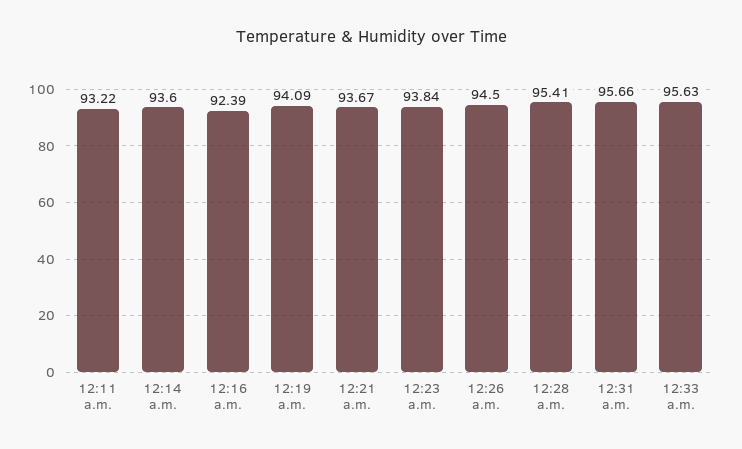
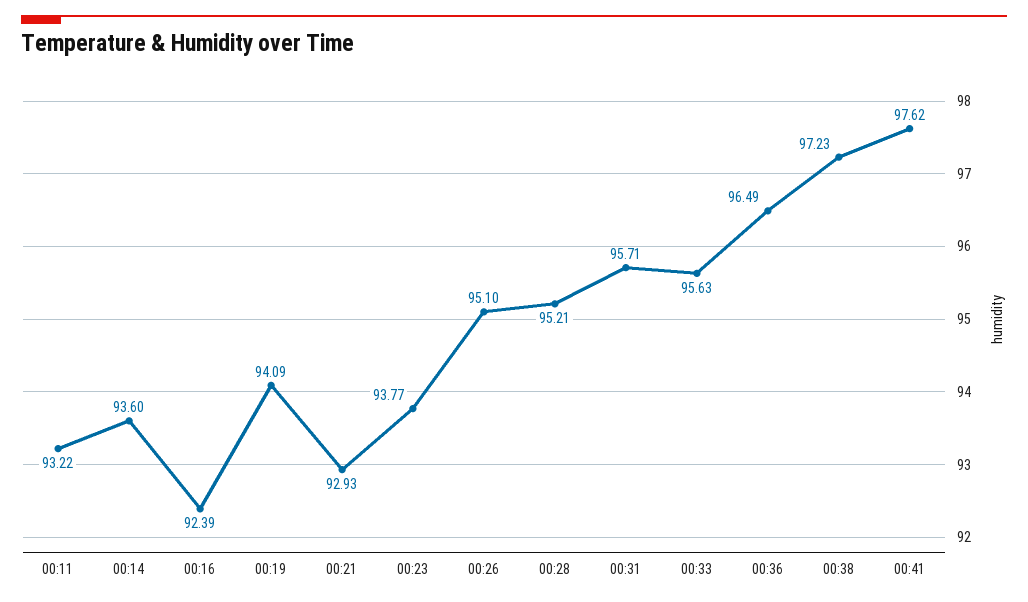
12:21 a.m.: 93.67 -> 92.93
12:23 a.m.: 93.84 -> 93.77
12:26 a.m.: 94.5 -> 95.1
12:28 a.m.: 95.41 -> 95.21
12:31 a.m.: 95.66 -> 95.71
00:36: none -> 96.49
00:38: none -> 97.23
00:41: none -> 97.62

